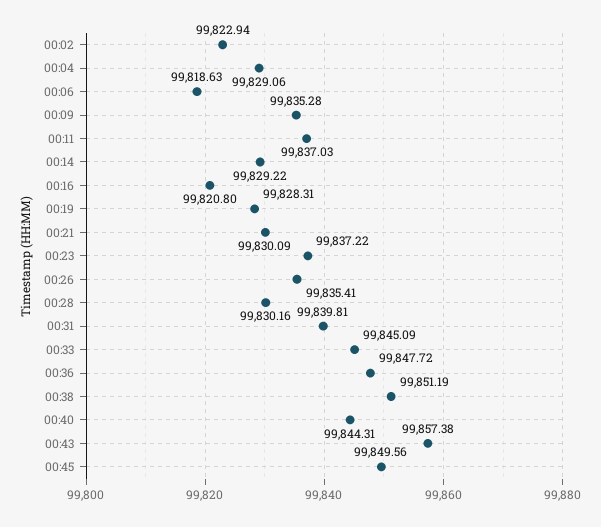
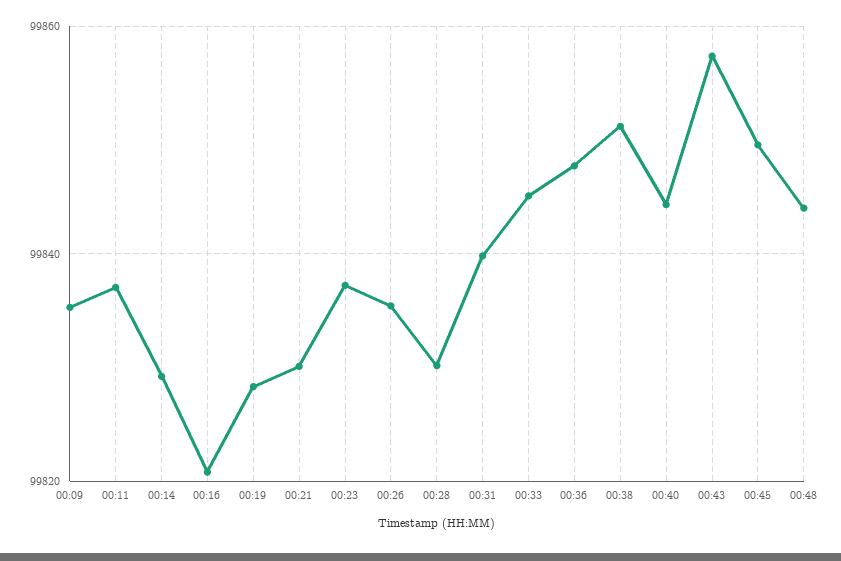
00:02: 99822.94 -> none
00:04: 99829.06 -> none
00:06: 99818.63 -> none
00:48: none -> 99844

